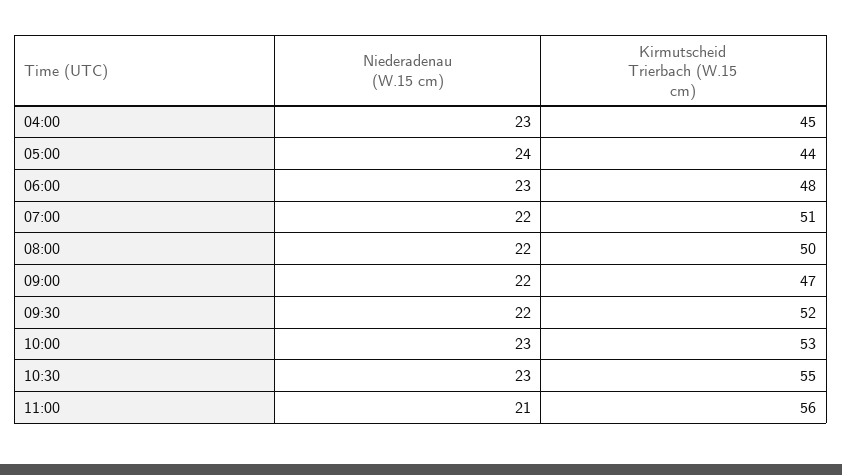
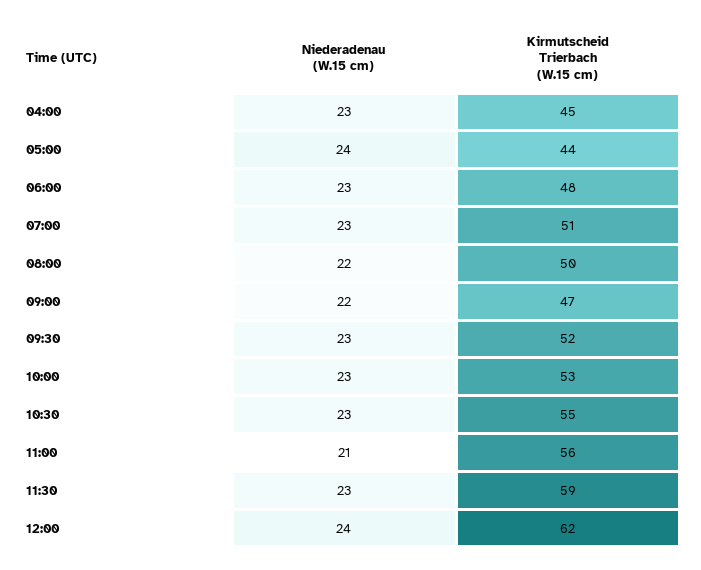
Niederadenau (W.15 cm), 07:00: 22 -> 23
Niederadenau (W.15 cm), 09:30: 22 -> 23
Niederadenau (W.15 cm), 11:30: none -> 23
Kirmutscheid Trierbach (W.15 cm), 11:30: none -> 59
Niederadenau (W.15 cm), 12:00: none -> 24
Kirmutscheid Trierbach (W.15 cm), 12:00: none -> 62

